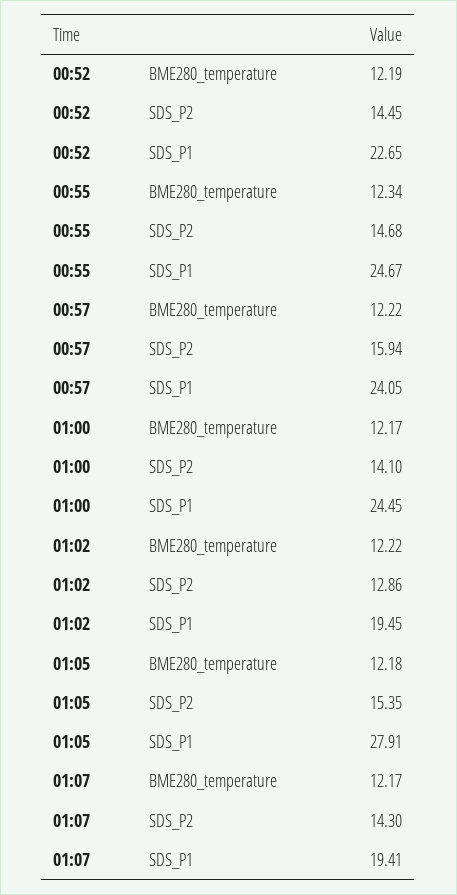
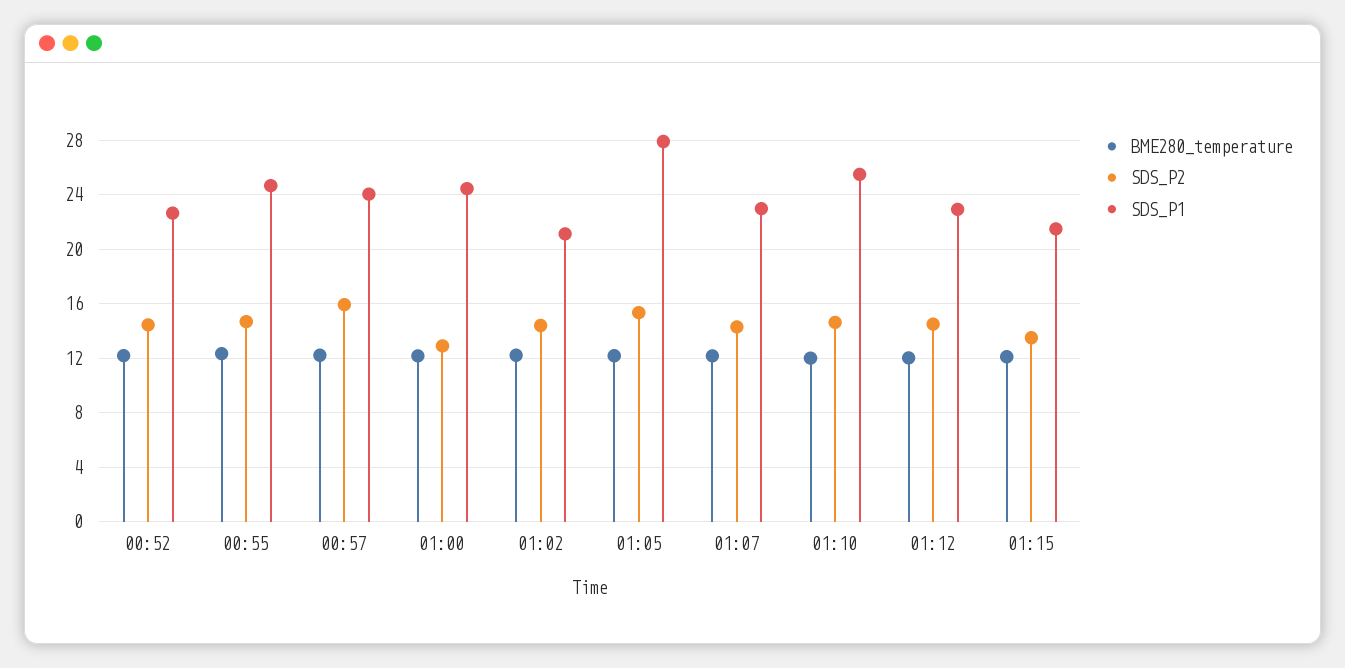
SDS_P2, 01:00: 14.1 -> 13
SDS_P2, 01:02: 12.86 -> 14.5
SDS_P1, 01:02: 19.45 -> 21
SDS_P1, 01:07: 19.41 -> 23
BME280_temperature, 01:10: none -> 12
SDS_P2, 01:10: none -> 14.5
SDS_P1, 01:10: none -> 25.5
BME280_temperature, 01:12: none -> 12
SDS_P2, 01:12: none -> 14.5
SDS_P1, 01:12: none -> 23
BME280_temperature, 01:15: none -> 12
SDS_P2, 01:15: none -> 13.5
SDS_P1, 01:15: none -> 21.5

